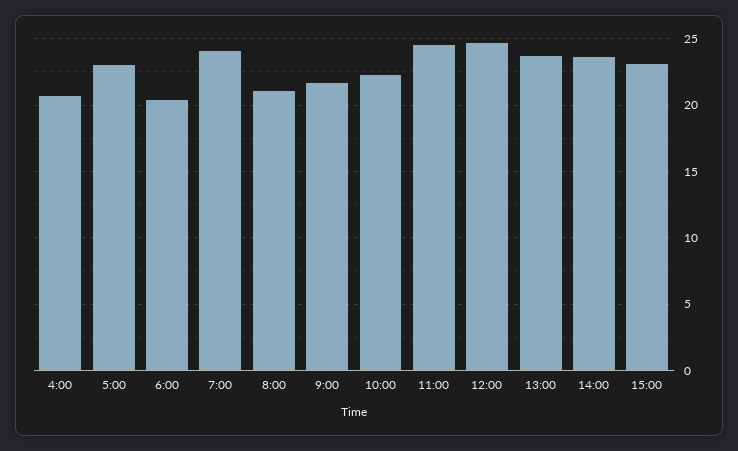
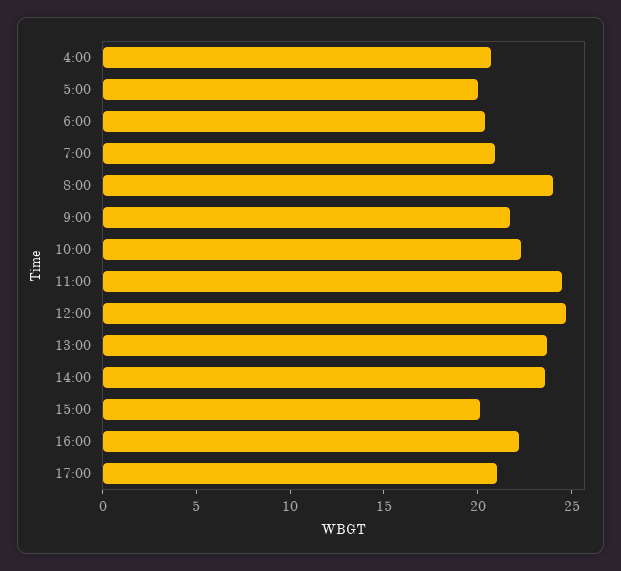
5:00: 23 -> 20
7:00: 24 -> 21
8:00: 21 -> 24
15:00: 23 -> 20
16:00: none -> 22
17:00: none -> 21

